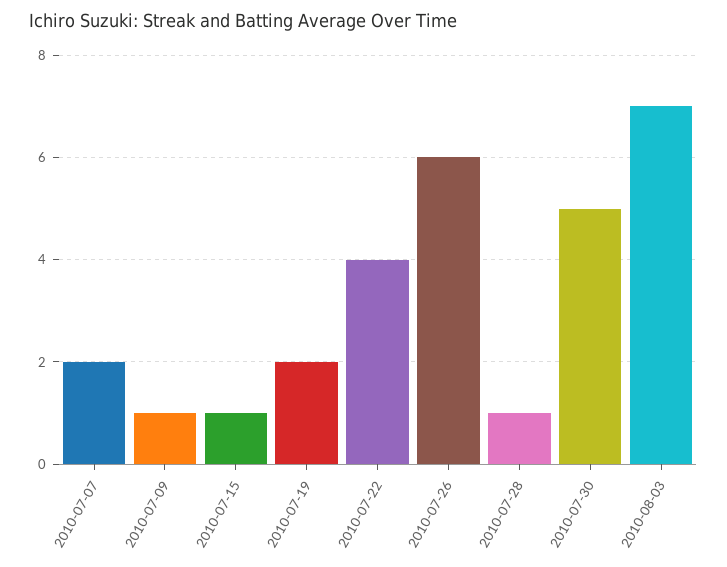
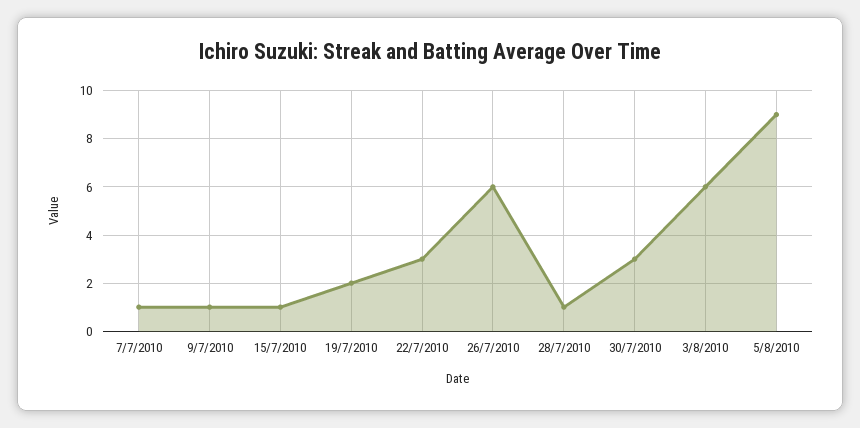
2010-07-07: 2 -> 1
2010-07-22: 4 -> 3
2010-07-30: 5 -> 3
2010-08-03: 7 -> 6
5/8/2010: none -> 9

